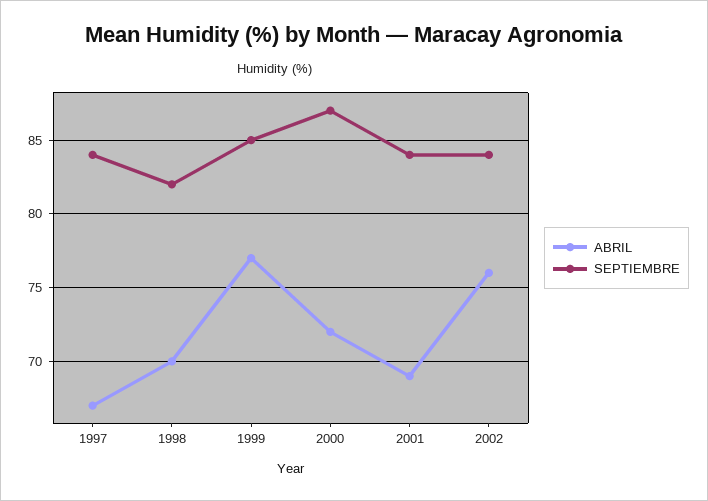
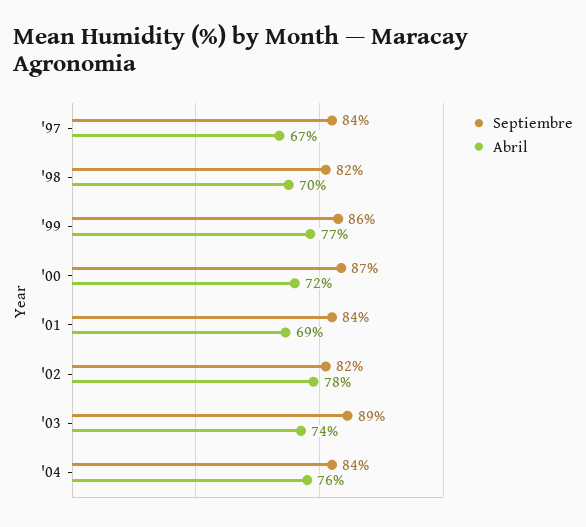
SEPTIEMBRE, 1999: 85 -> 86
ABRIL, 2002: 76 -> 78
SEPTIEMBRE, 2002: 84 -> 82
SEPTIEMBRE, '03: none -> 89
ABRIL, '03: none -> 74
SEPTIEMBRE, '04: none -> 84
ABRIL, '04: none -> 76

